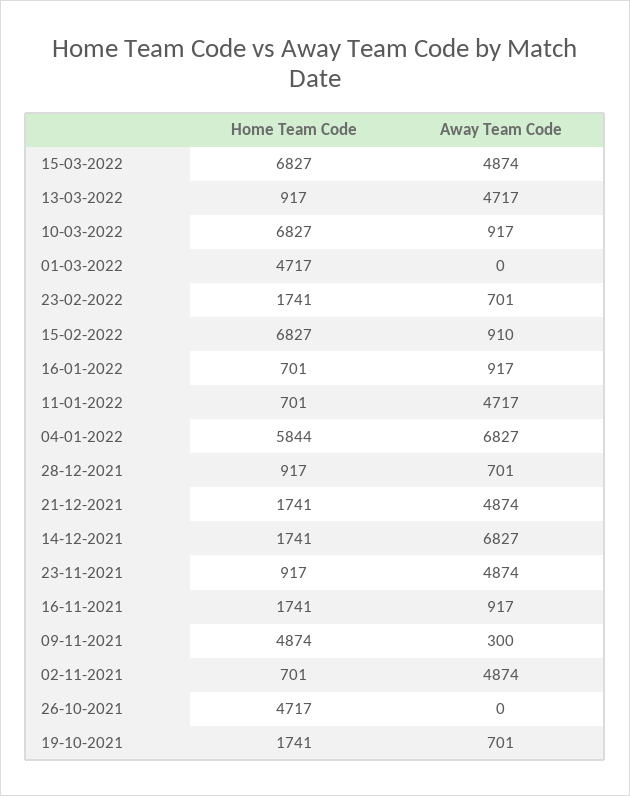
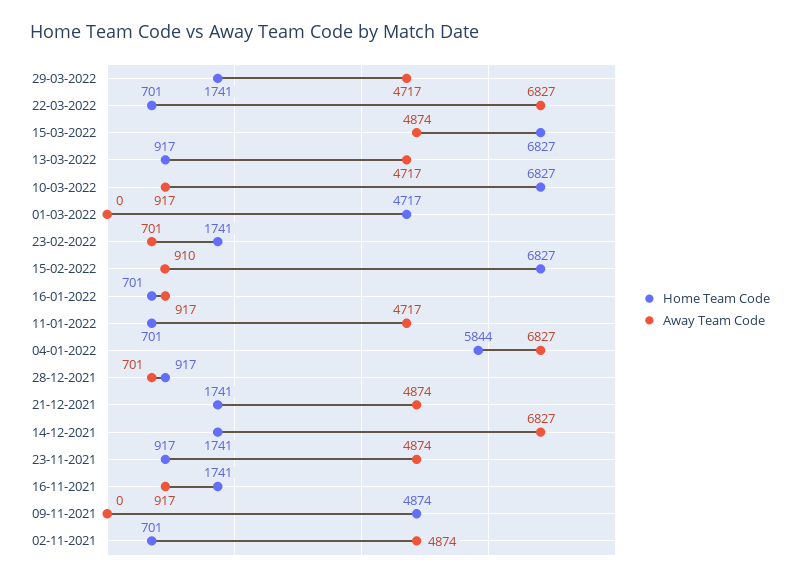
Away Team Code, 09-11-2021: 300 -> 0
Home Team Code, 26-10-2021: 4717 -> none
Away Team Code, 26-10-2021: 0 -> none
Home Team Code, 19-10-2021: 1741 -> none
Away Team Code, 19-10-2021: 701 -> none
Home Team Code, 29-03-2022: none -> 1741
Away Team Code, 29-03-2022: none -> 4717
Home Team Code, 22-03-2022: none -> 701
Away Team Code, 22-03-2022: none -> 6827

